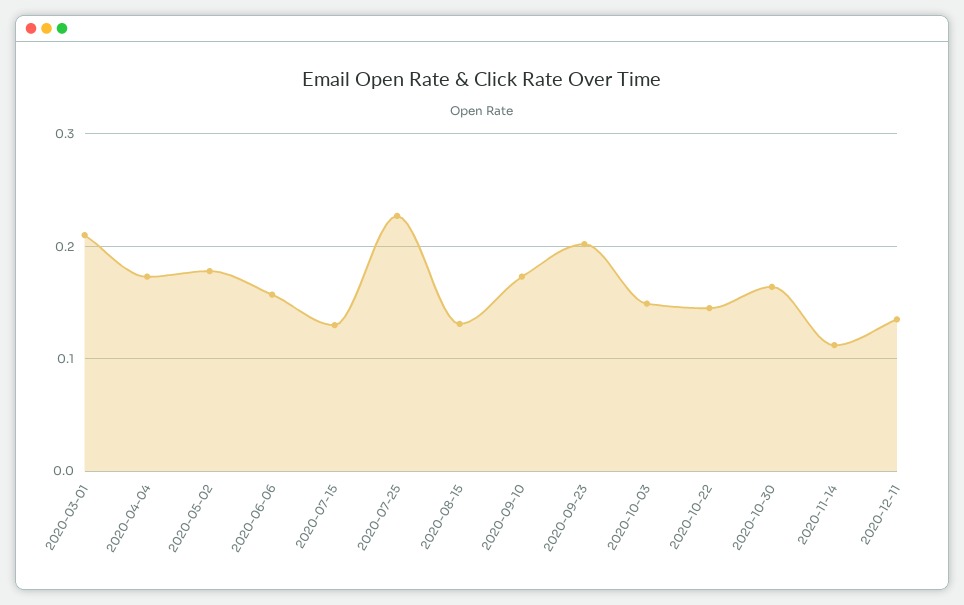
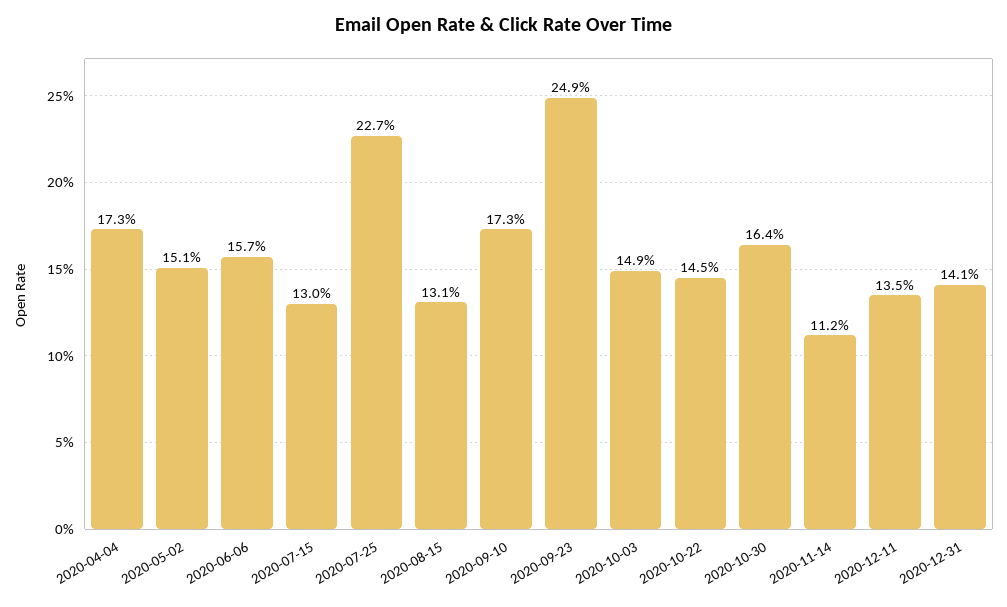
2020-03-01: 0.21 -> none
2020-05-02: 0.18 -> 0.151
2020-09-23: 0.2 -> 0.249
2020-12-31: none -> 0.141

